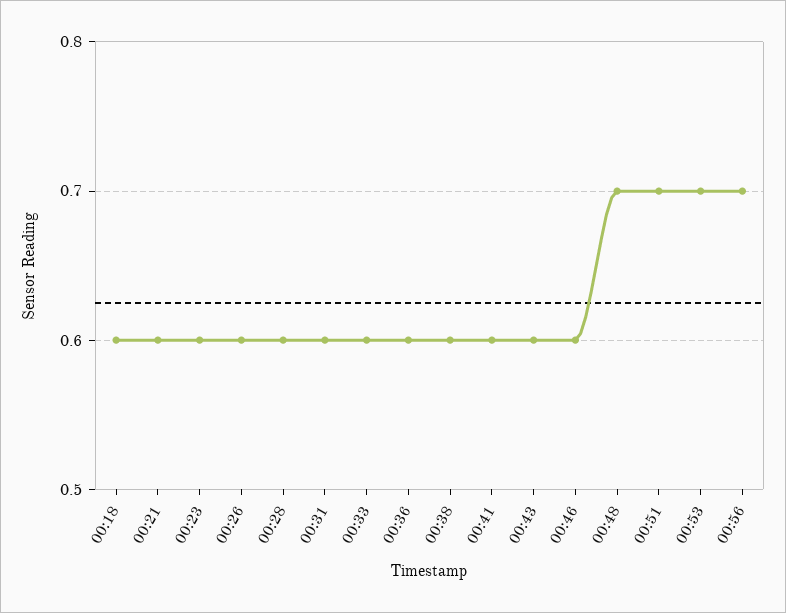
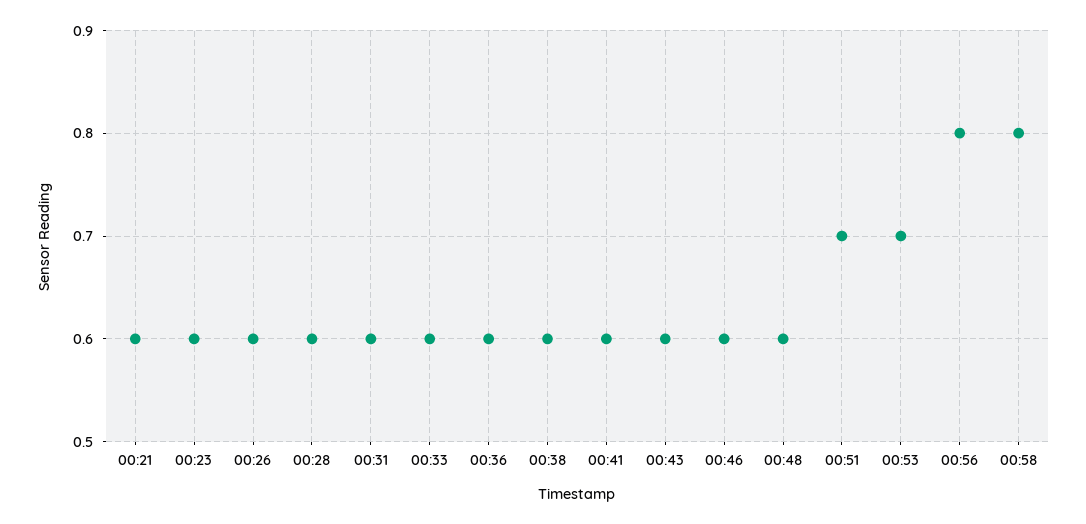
00:18: 0.6 -> none
00:48: 0.7 -> 0.6
00:56: 0.7 -> 0.8
00:58: none -> 0.8

